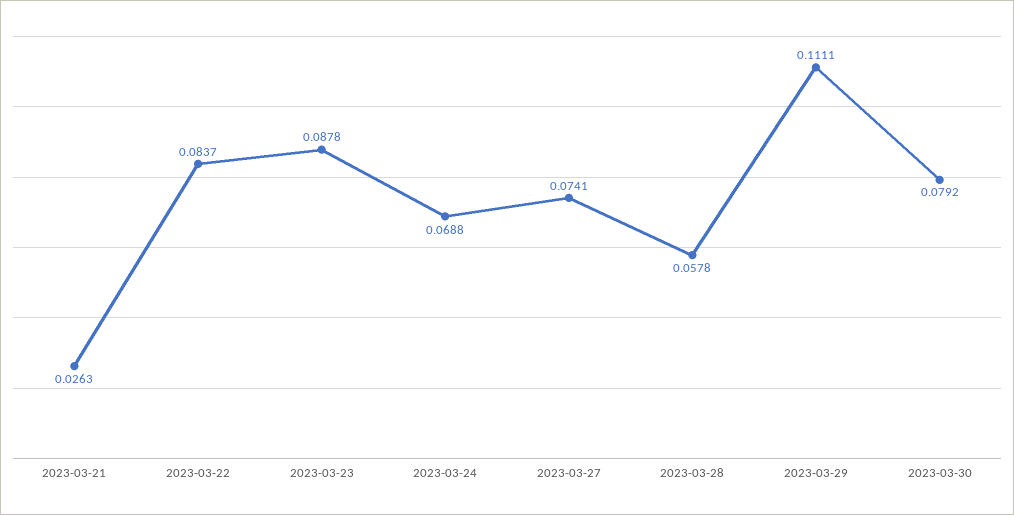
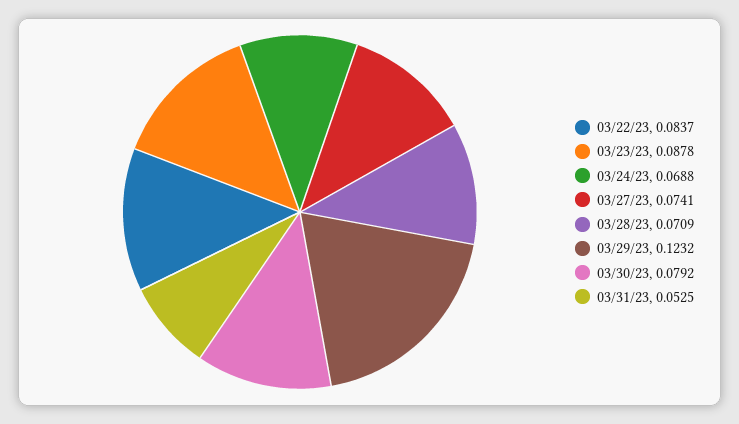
2023-03-21: 0.0263 -> none
2023-03-28: 0.0578 -> 0.0709
2023-03-29: 0.1111 -> 0.1232
03/31/23: none -> 0.0525

